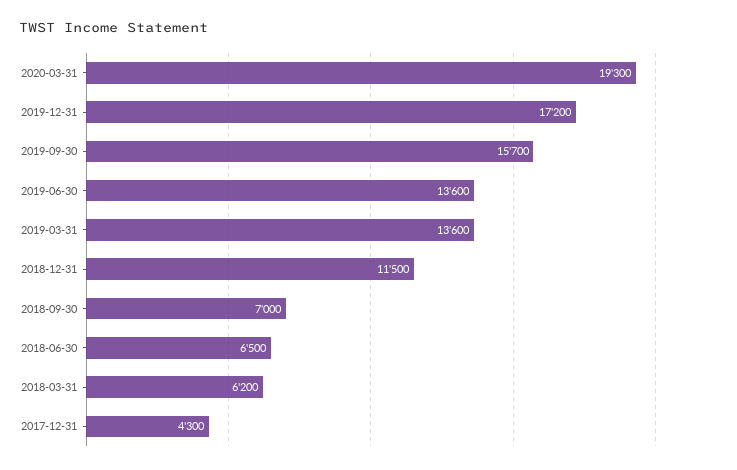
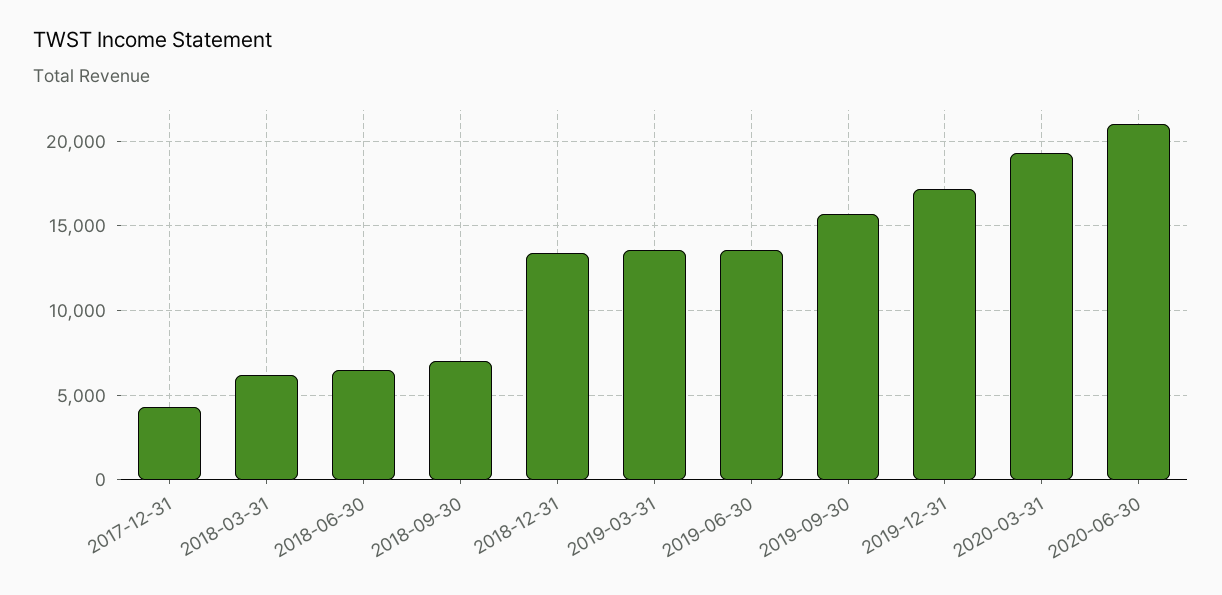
2018-12-31: 11500 -> 13500
2020-06-30: none -> 21000

